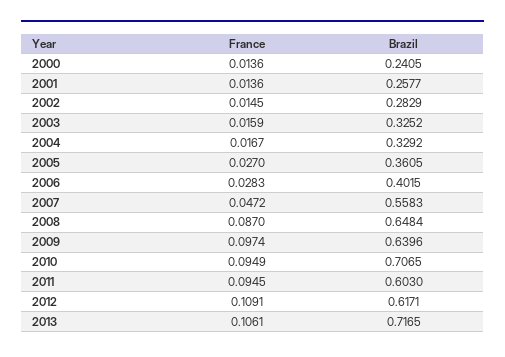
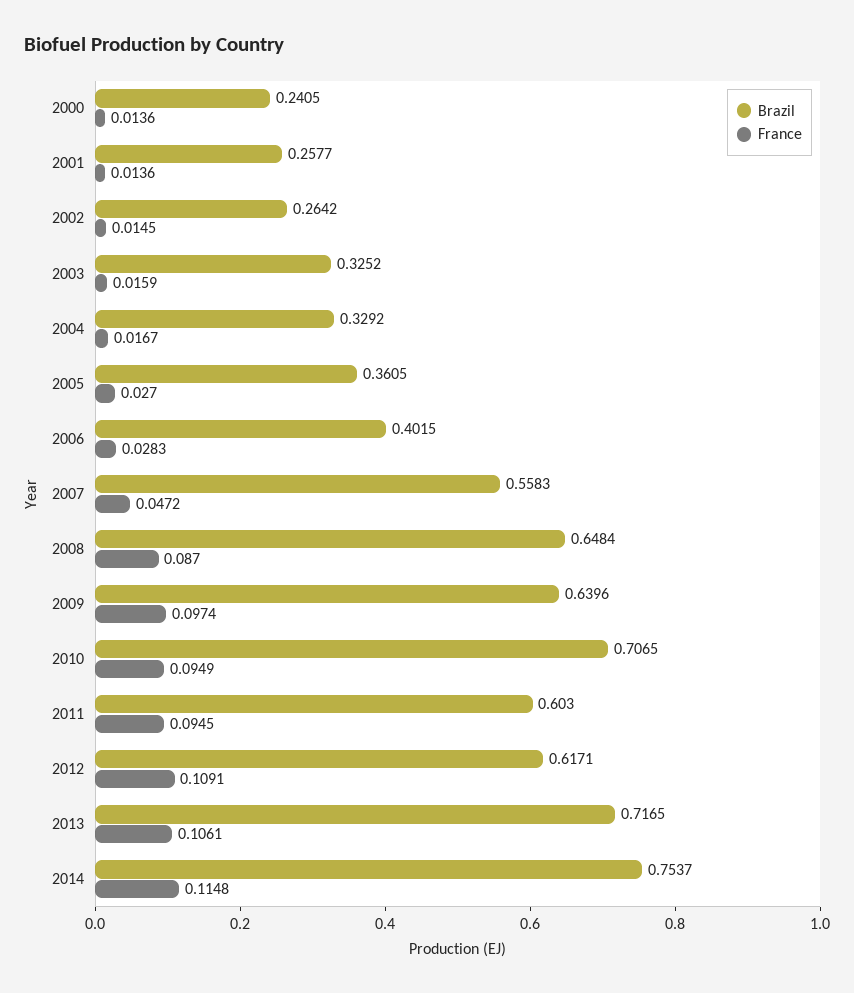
Brazil, 2002: 0.2829 -> 0.2642
Brazil, 2014: none -> 0.7537
France, 2014: none -> 0.1148

